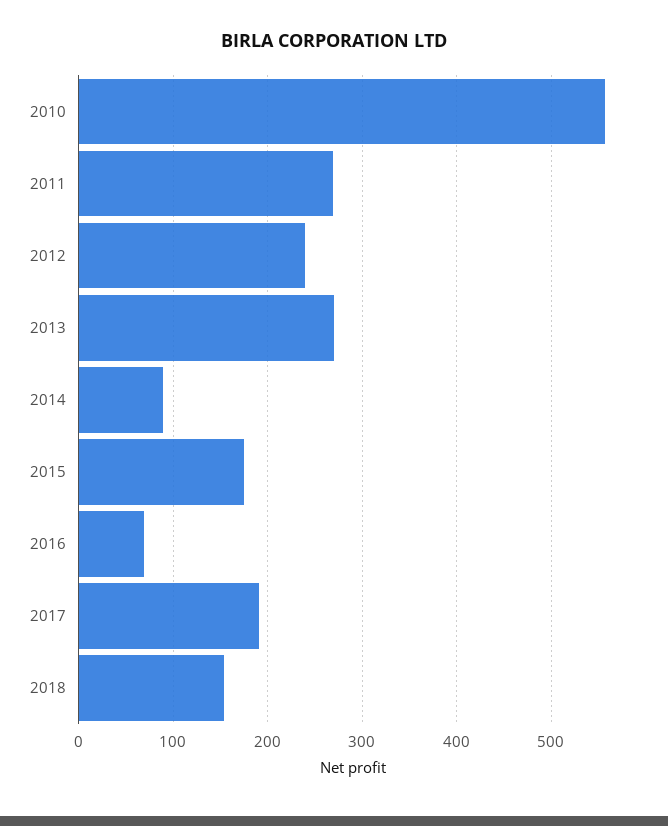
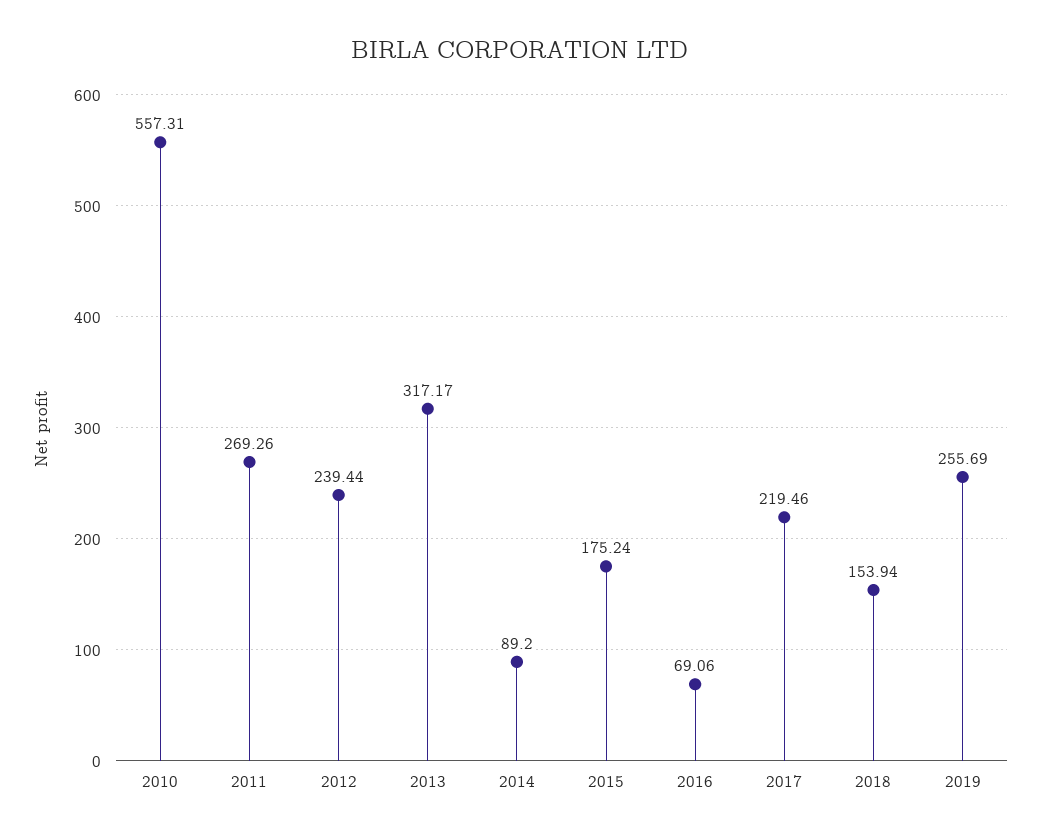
2013: 270 -> 317.17
2017: 190 -> 219.46
2019: none -> 255.69

